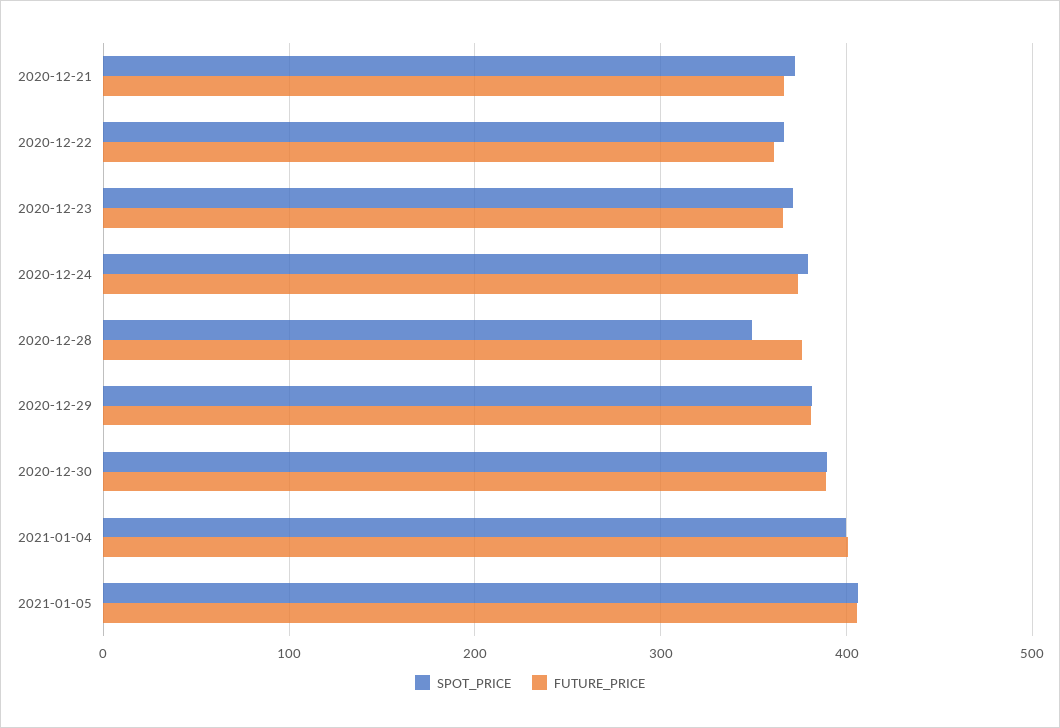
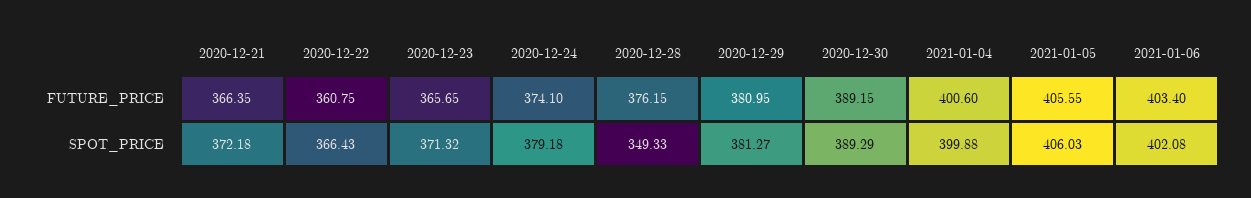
FUTURE_PRICE, 2021-01-06: none -> 403.4
SPOT_PRICE, 2021-01-06: none -> 402.08

